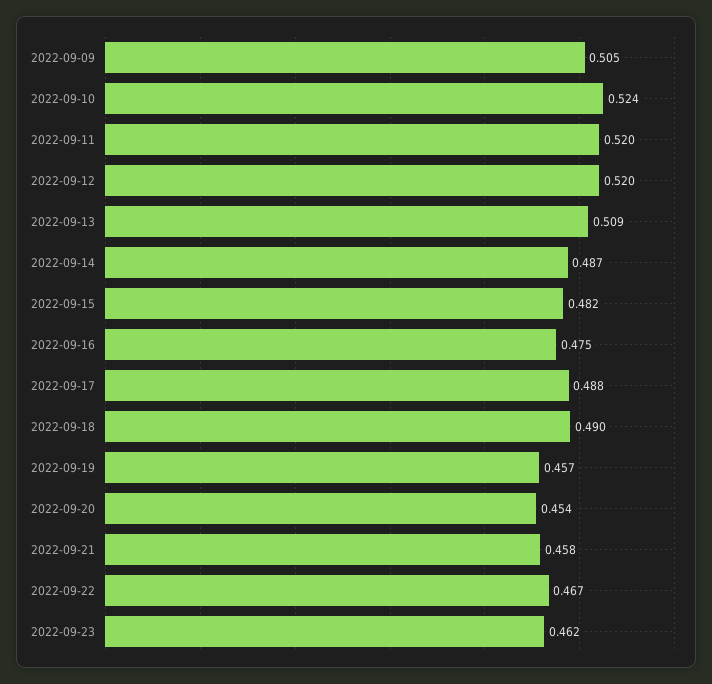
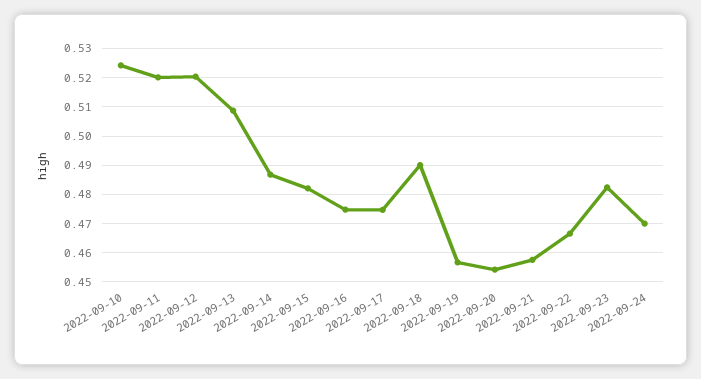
2022-09-09: 0.505 -> none
2022-09-17: 0.488 -> 0.475
2022-09-23: 0.462 -> 0.4825
2022-09-24: none -> 0.47

